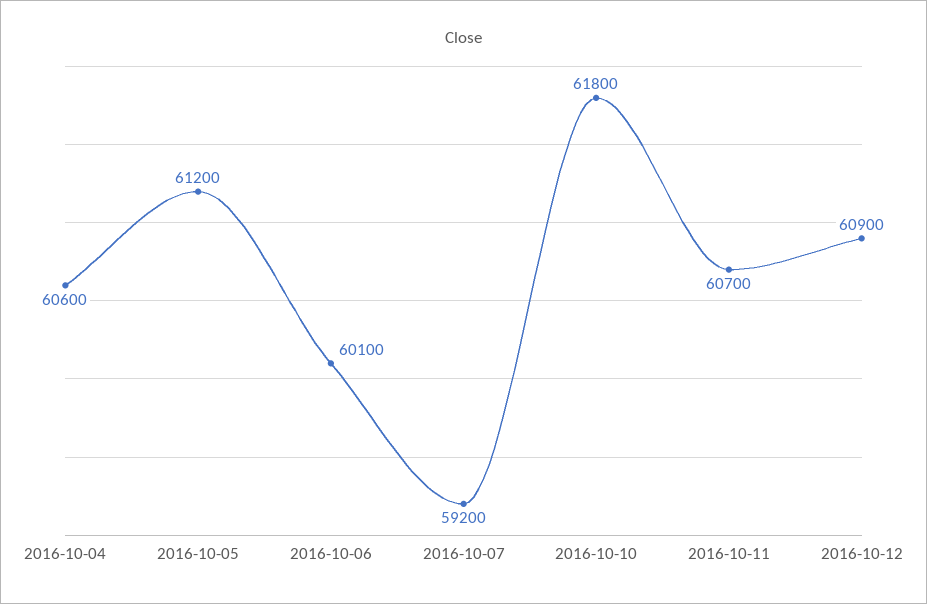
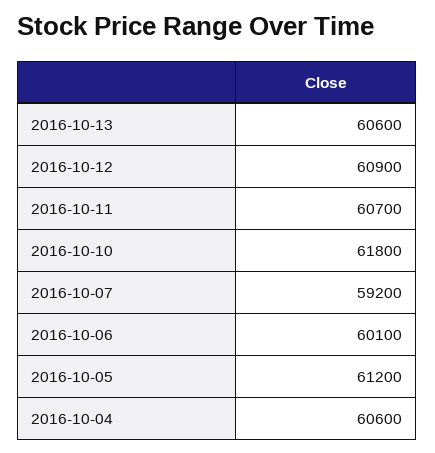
2016-10-13: none -> 60600

